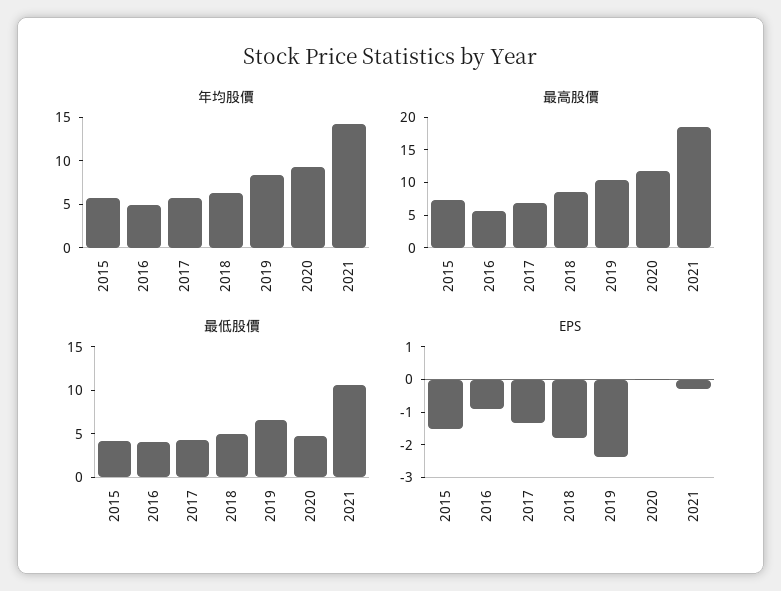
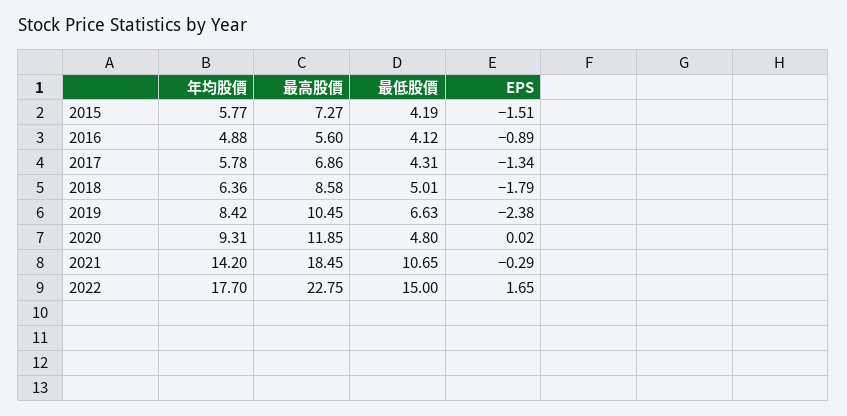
年均股價, 2022: none -> 17.7
最高股價, 2022: none -> 22.75
最低股價, 2022: none -> 15
EPS, 2022: none -> 1.65

